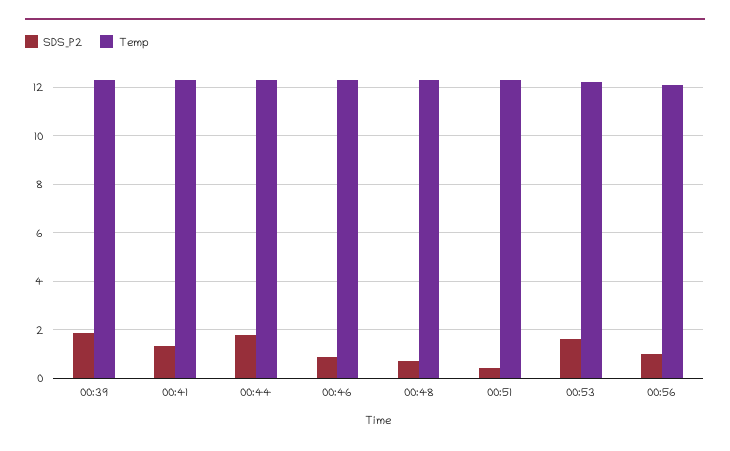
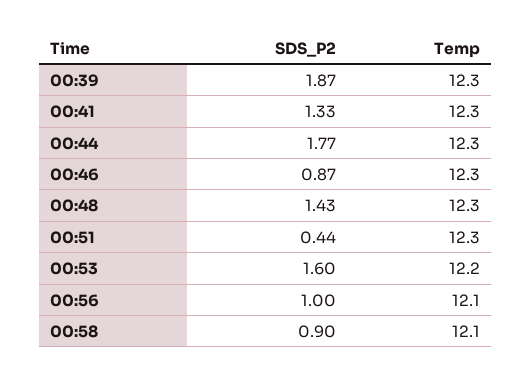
SDS_P2, 00:48: 0.75 -> 1.43
SDS_P2, 00:58: none -> 0.9
Temp, 00:58: none -> 12.1

